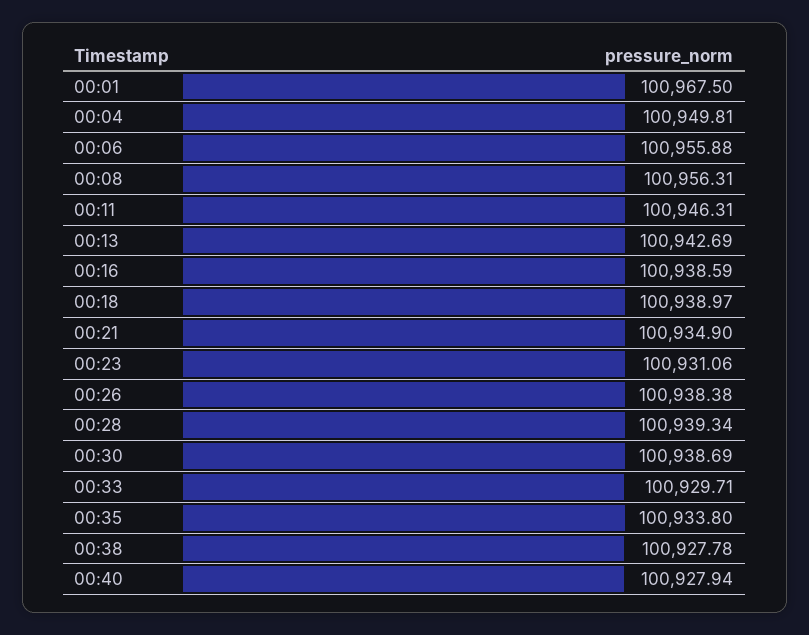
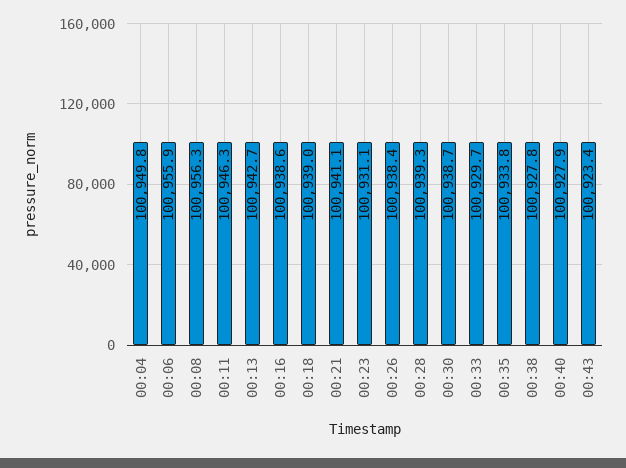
00:01: 100967.5 -> none
00:21: 100934.9 -> 100941.1
00:43: none -> 100923.4

